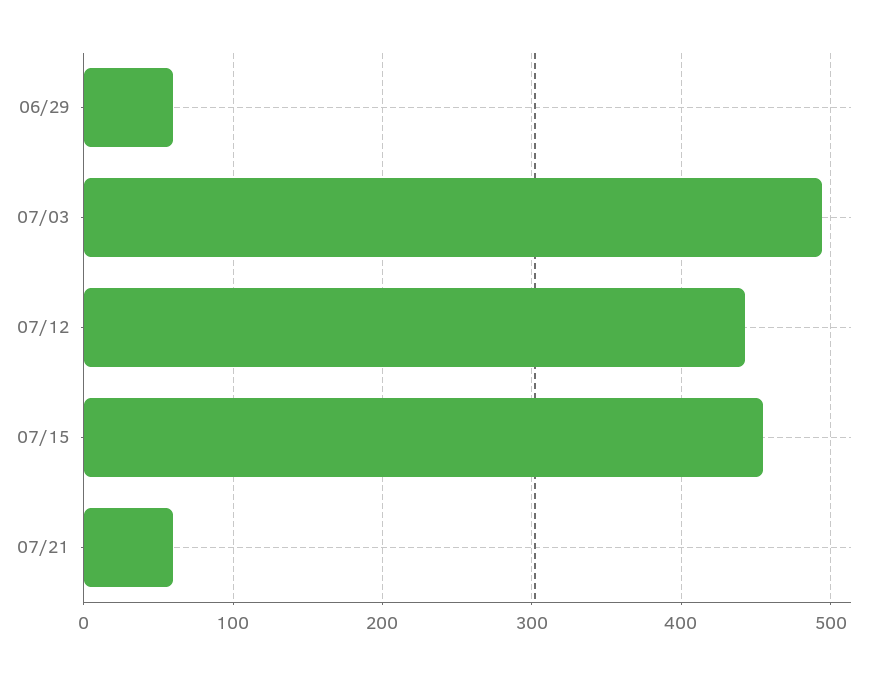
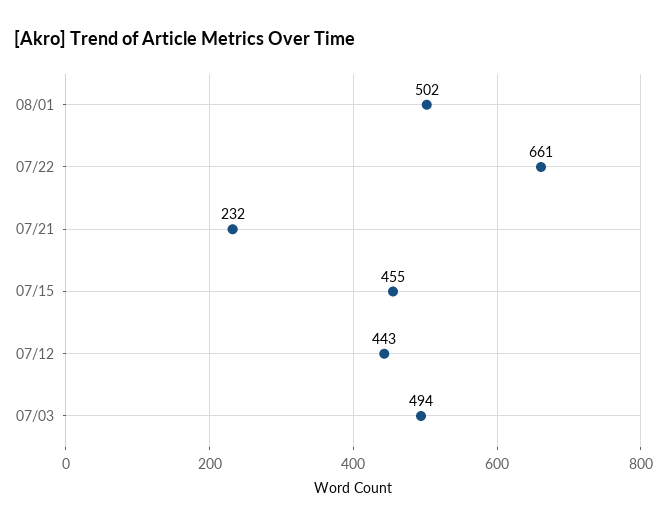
06/29: 60 -> none
07/21: 60 -> 232
08/01: none -> 502
07/22: none -> 661

